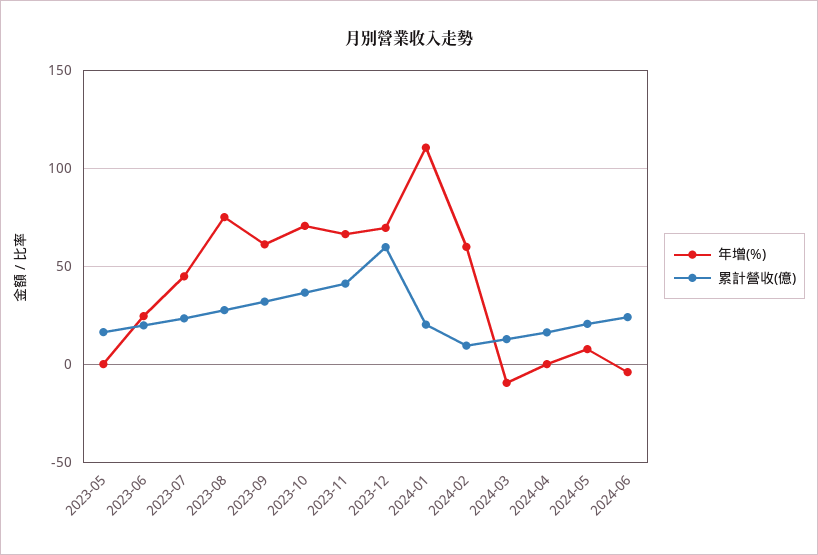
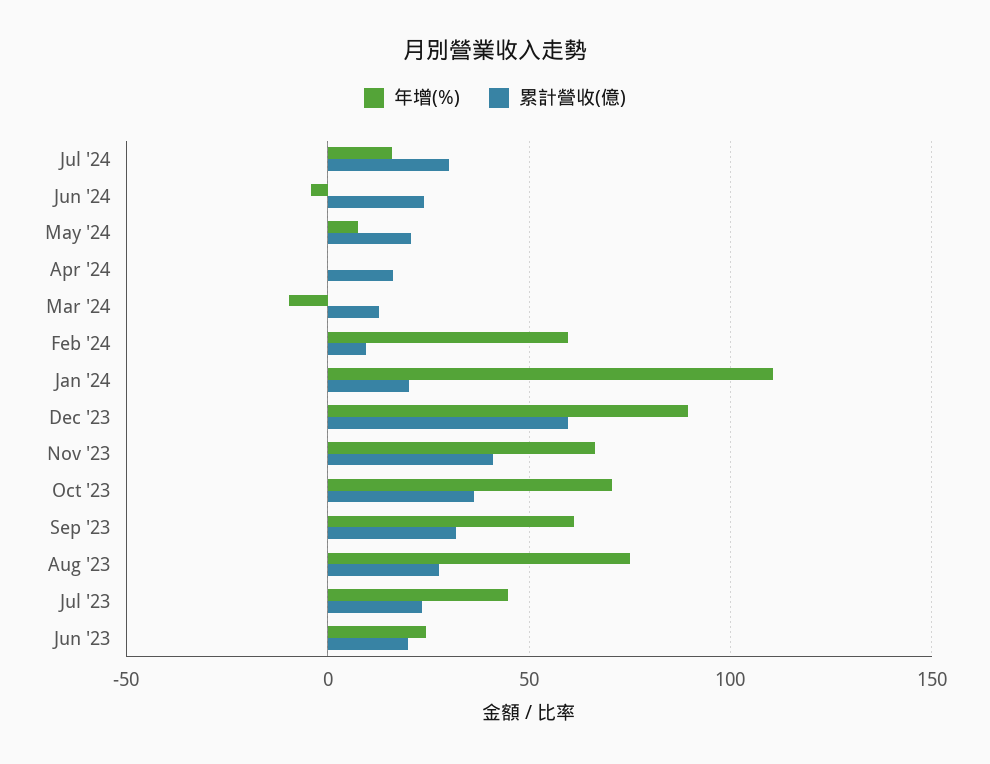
年增(%), 2023-05: 0 -> none
累計營收(億), 2023-05: 15 -> none
年增(%), 2023-12: 70 -> 90
年增(%), Jul '24: none -> 15
累計營收(億), Jul '24: none -> 30

